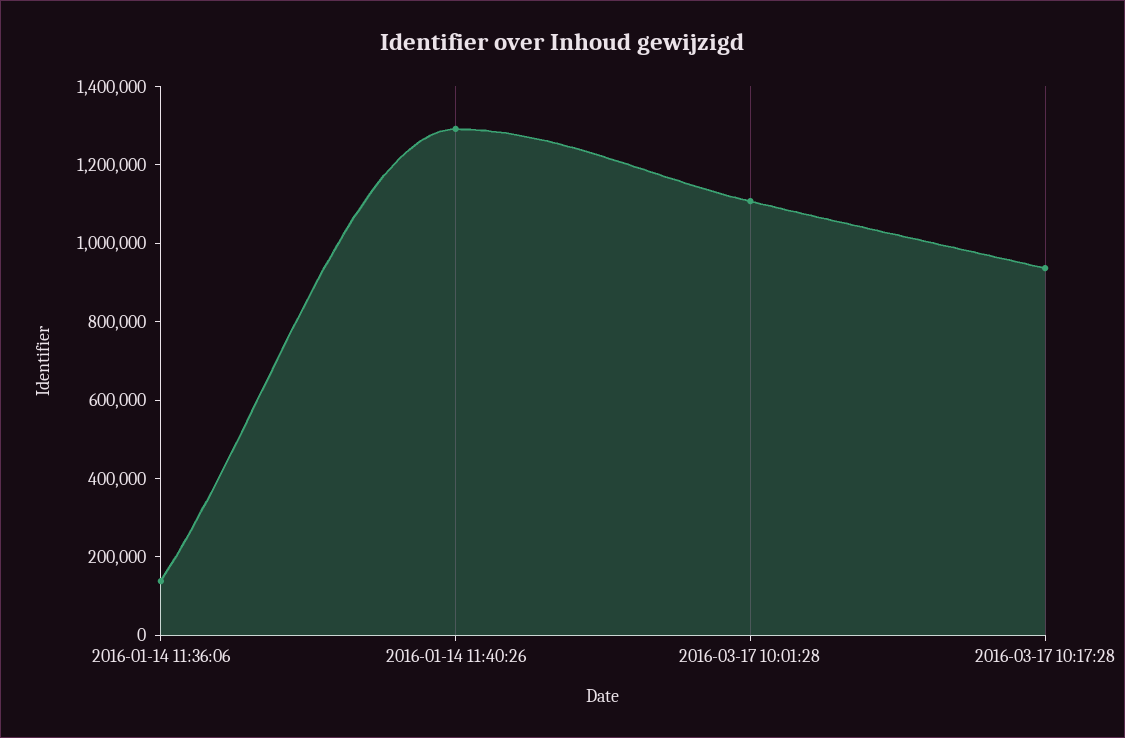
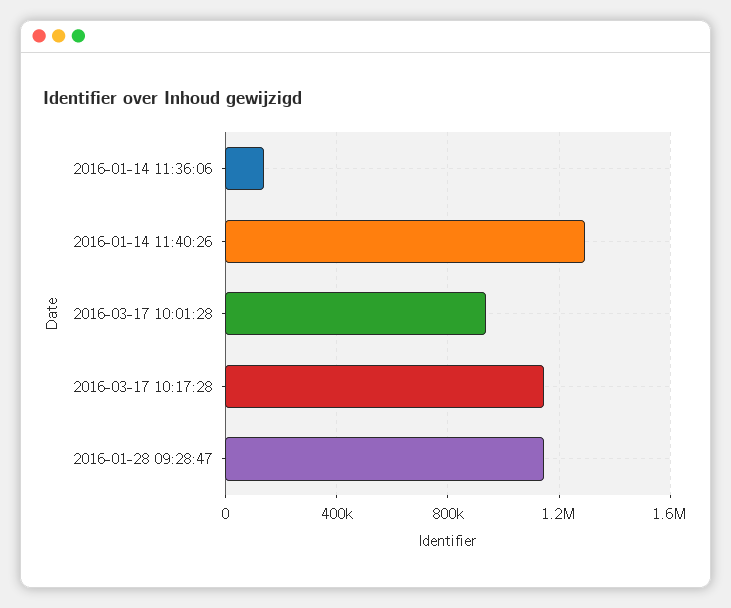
2016-03-17 10:01:28: 1100000 -> 950000
2016-03-17 10:17:28: 950000 -> 1150000
2016-01-28 09:28:47: none -> 1150000

